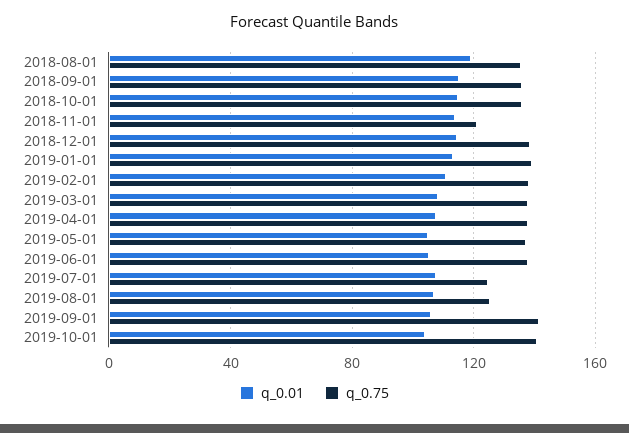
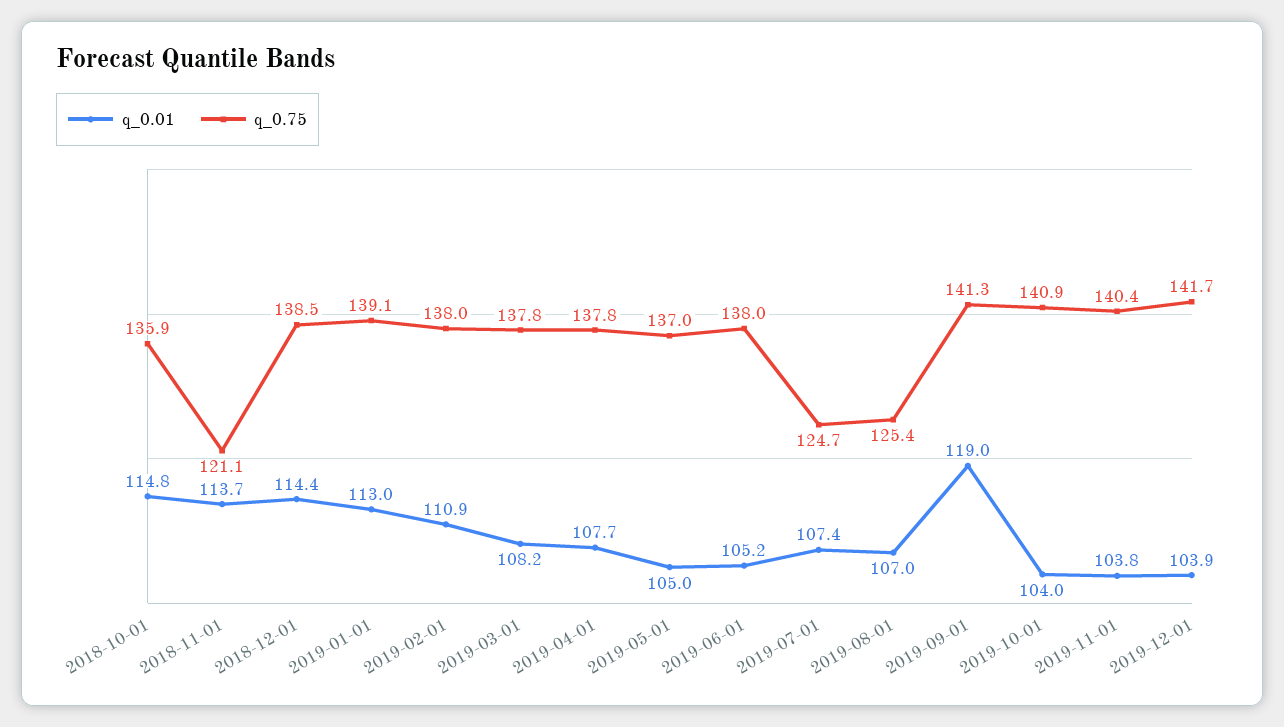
q_0.01, 2018-08-01: 120 -> none
q_0.75, 2018-08-01: 135 -> none
q_0.01, 2018-09-01: 115 -> none
q_0.75, 2018-09-01: 135 -> none
q_0.01, 2019-09-01: 105 -> 119
q_0.01, 2019-11-01: none -> 103.8
q_0.75, 2019-11-01: none -> 140.4
q_0.01, 2019-12-01: none -> 103.9
q_0.75, 2019-12-01: none -> 141.7

